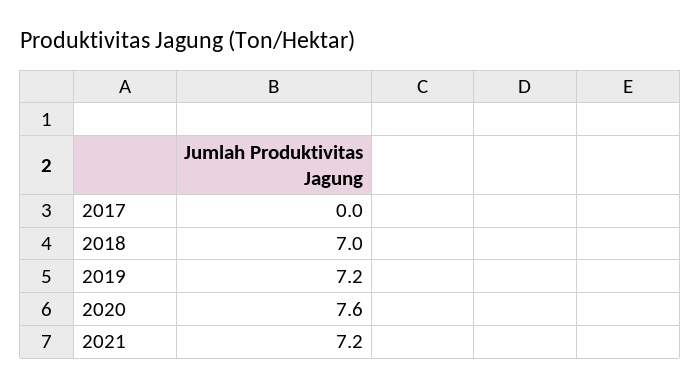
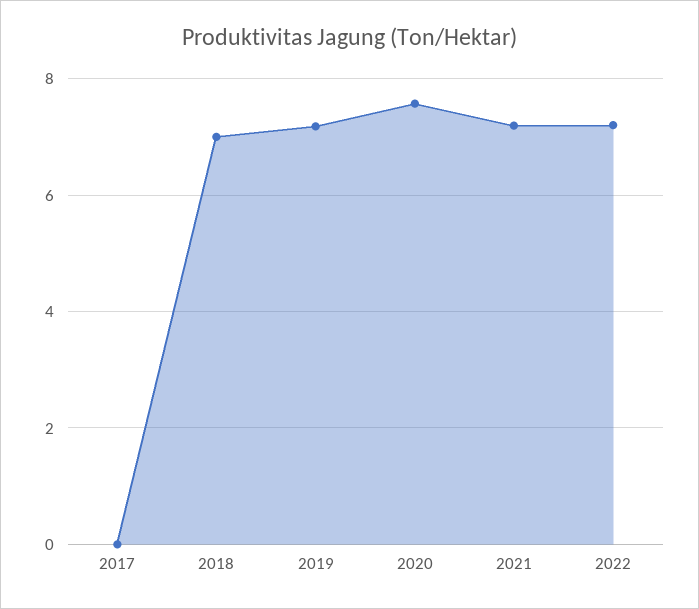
2022: none -> 7.2

